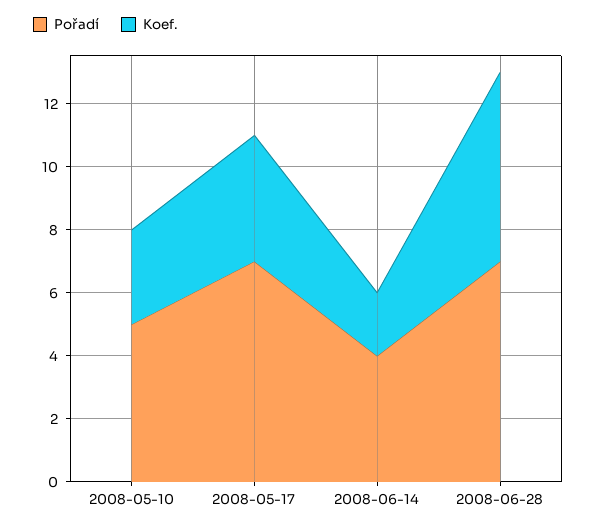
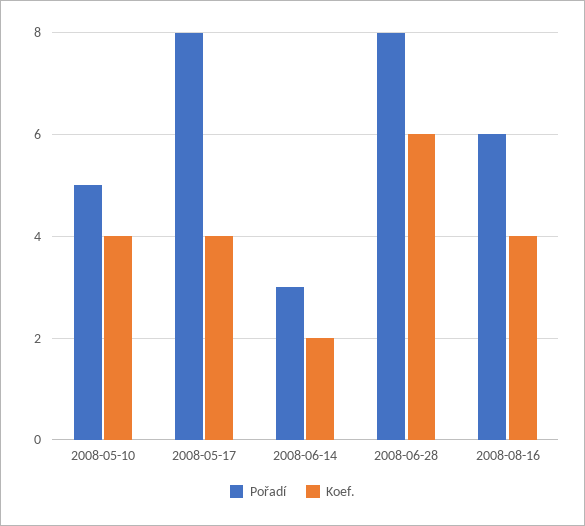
Koef., 2008-05-10: 3 -> 4
Pořadí, 2008-05-17: 7 -> 8
Pořadí, 2008-06-14: 4 -> 3
Pořadí, 2008-06-28: 7 -> 8
Pořadí, 2008-08-16: none -> 6
Koef., 2008-08-16: none -> 4

